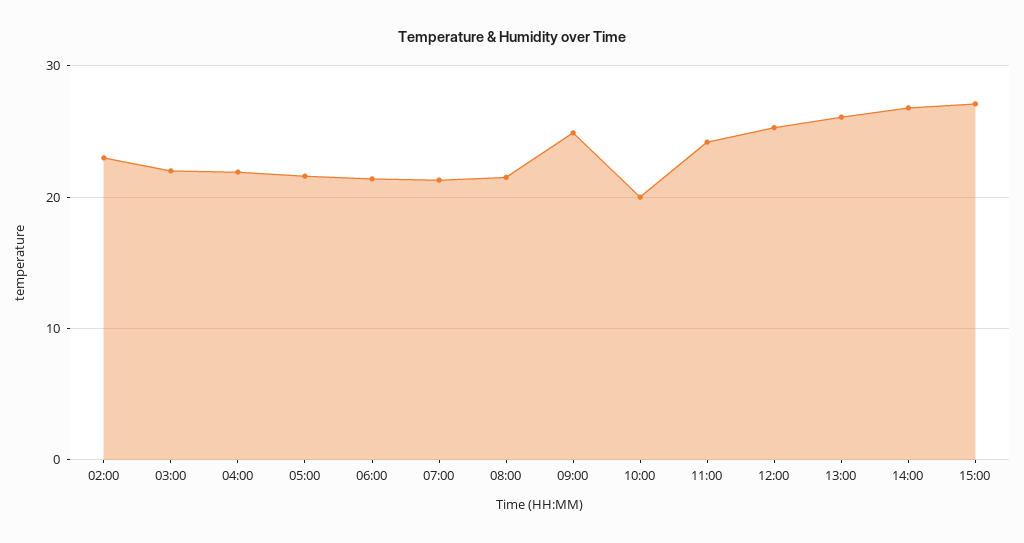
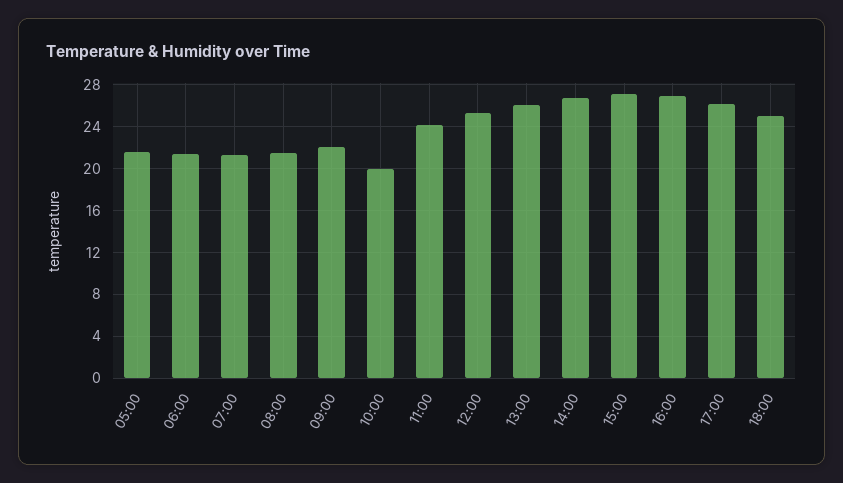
02:00: 23 -> none
03:00: 22 -> none
04:00: 22 -> none
09:00: 25 -> 22
16:00: none -> 27
17:00: none -> 26
18:00: none -> 25

